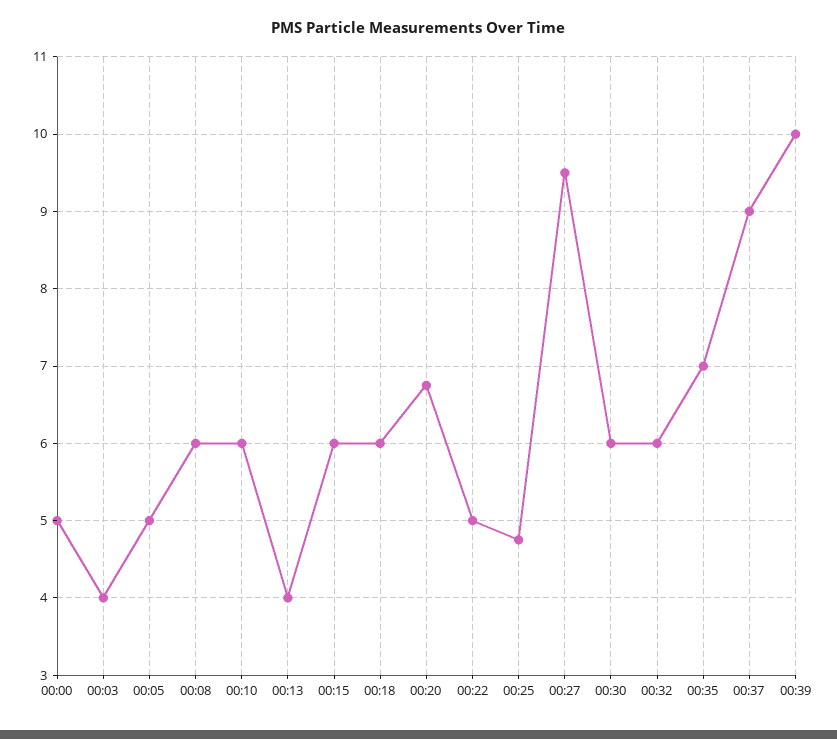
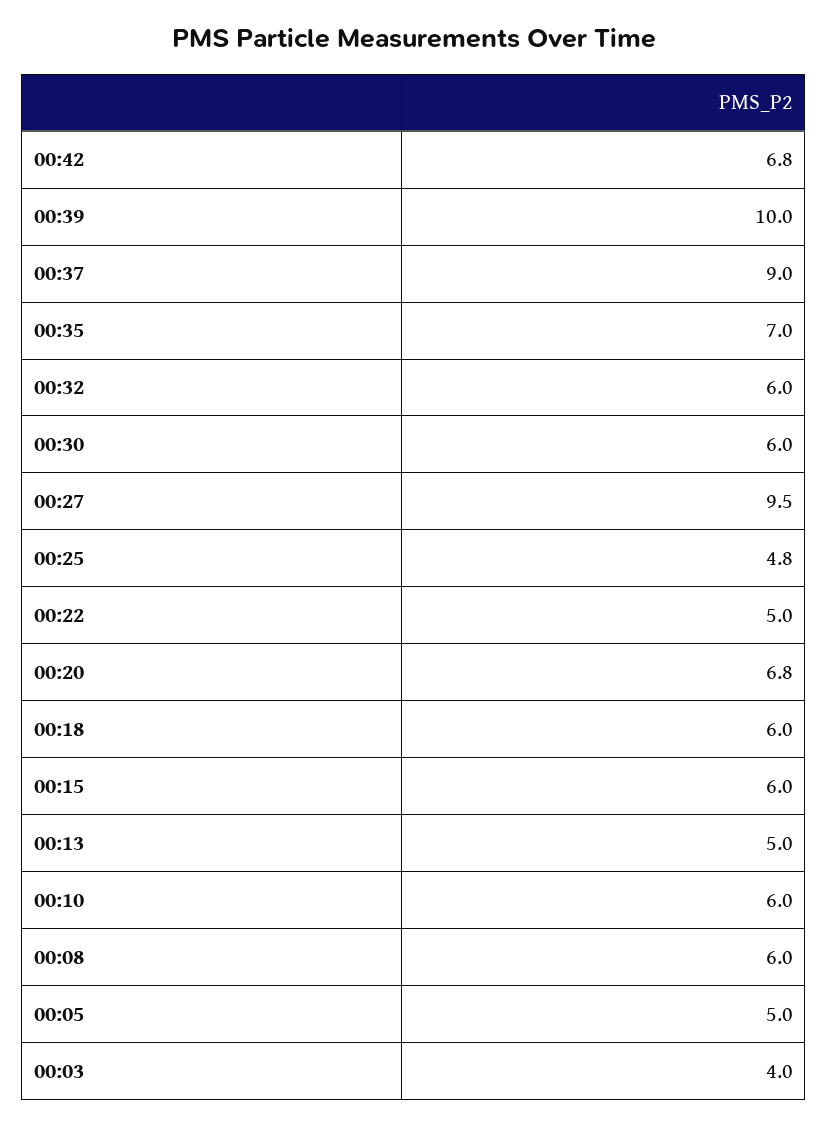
00:00: 5 -> none
00:13: 4 -> 5
00:42: none -> 6.8

